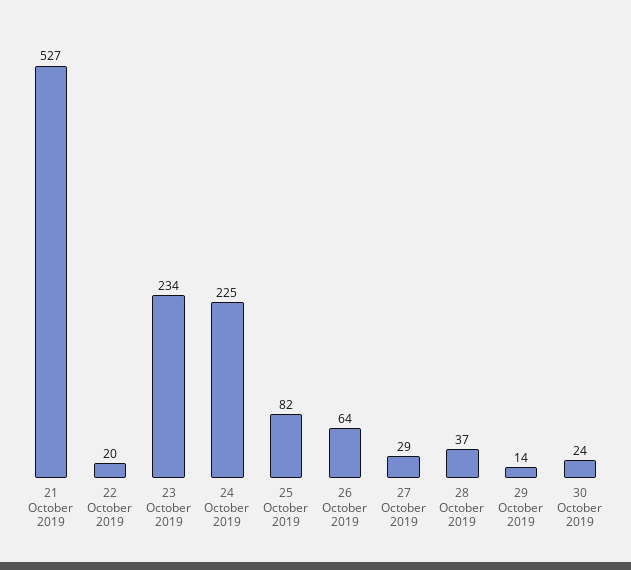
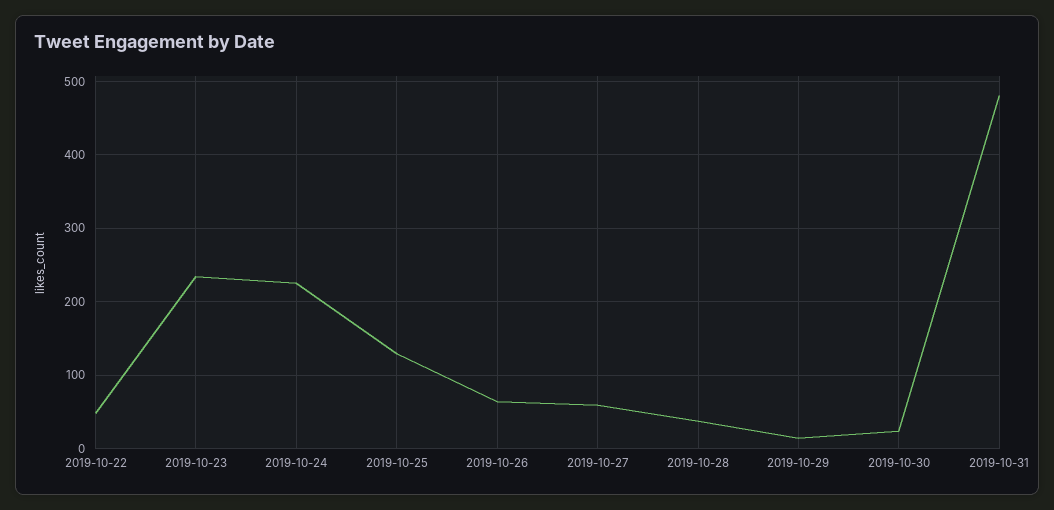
21 October 2019: 527 -> none
22 October 2019: 20 -> 50
25 October 2019: 82 -> 130
27 October 2019: 29 -> 60
2019-10-31: none -> 480

